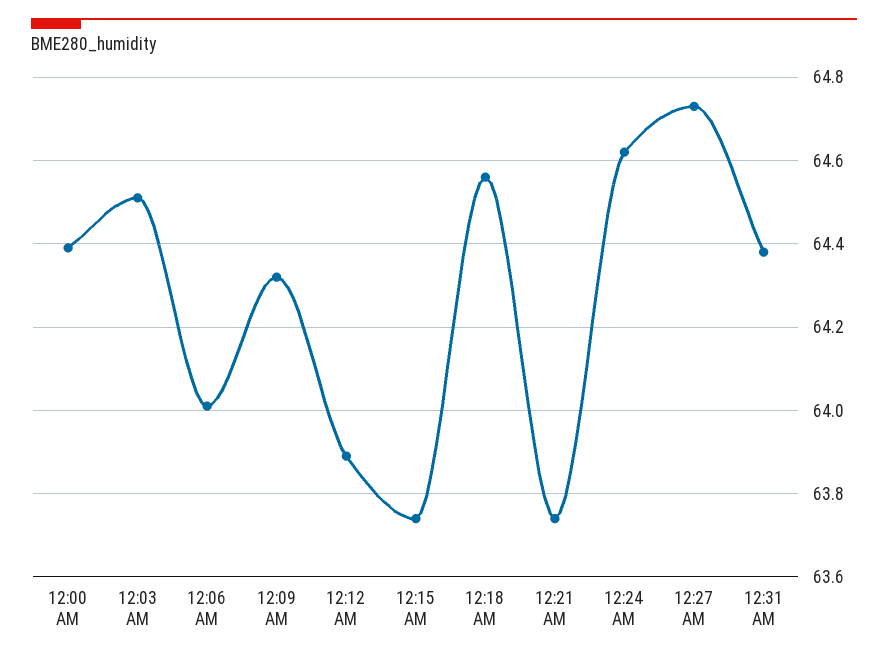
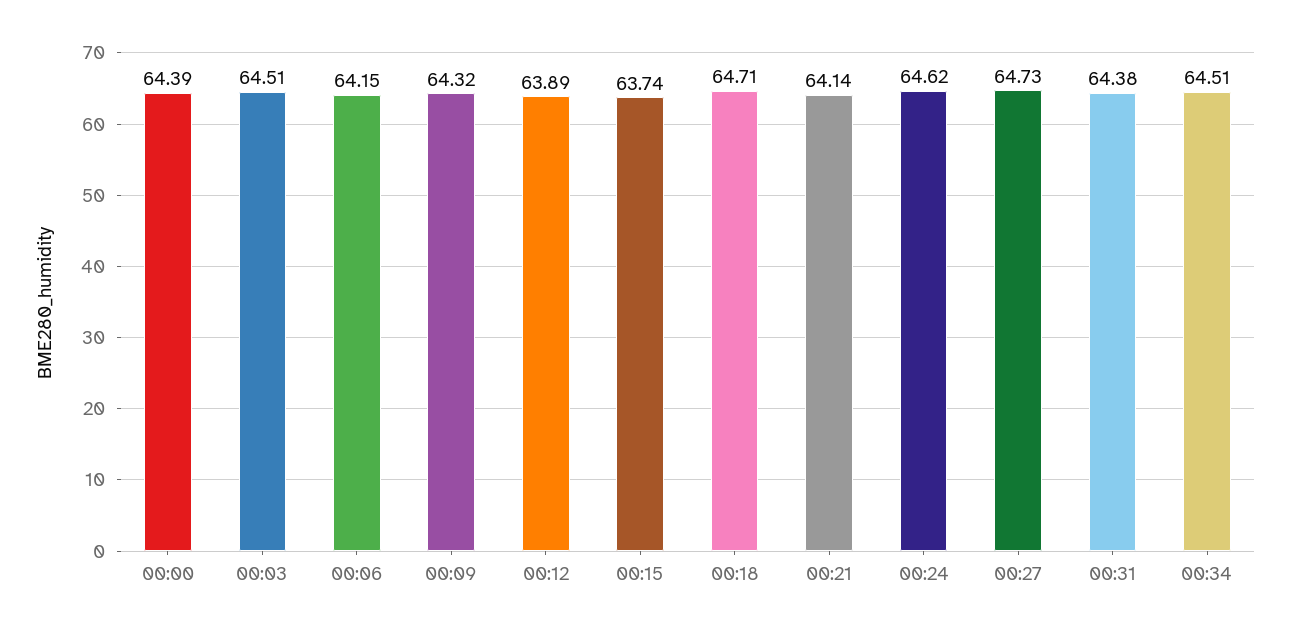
12:06 AM: 64 -> 64.15
12:18 AM: 64.55 -> 64.71
12:21 AM: 63.75 -> 64.14
00:34: none -> 64.51

